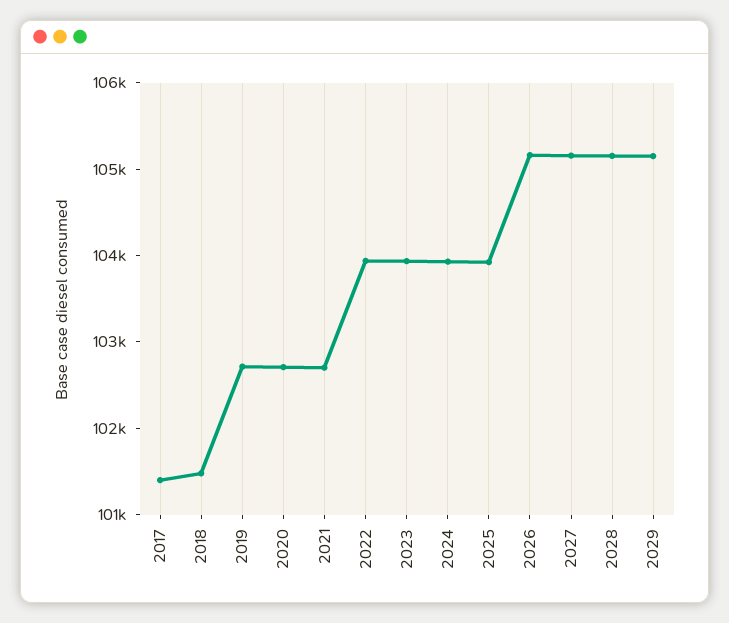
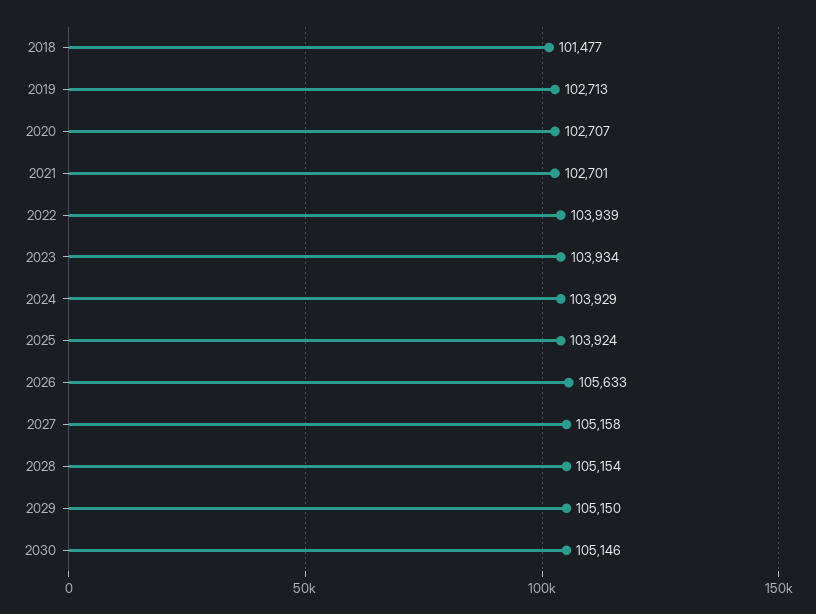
2017: 101400 -> none
2026: 105200 -> 105633
2030: none -> 105146

